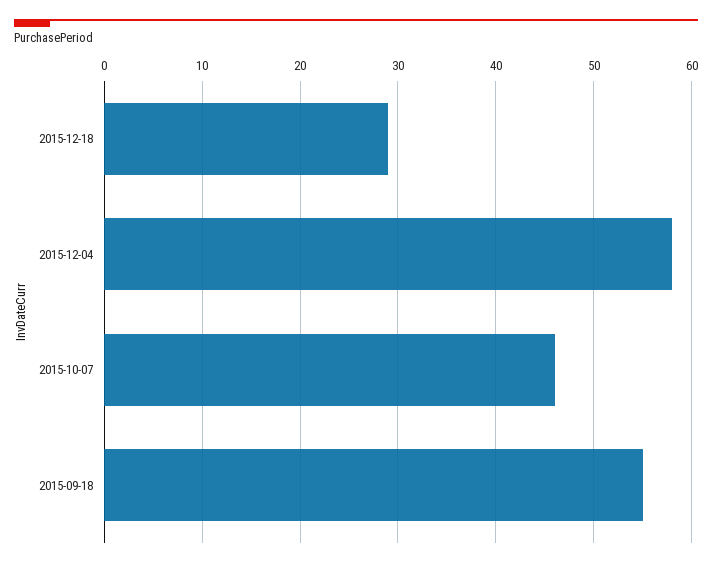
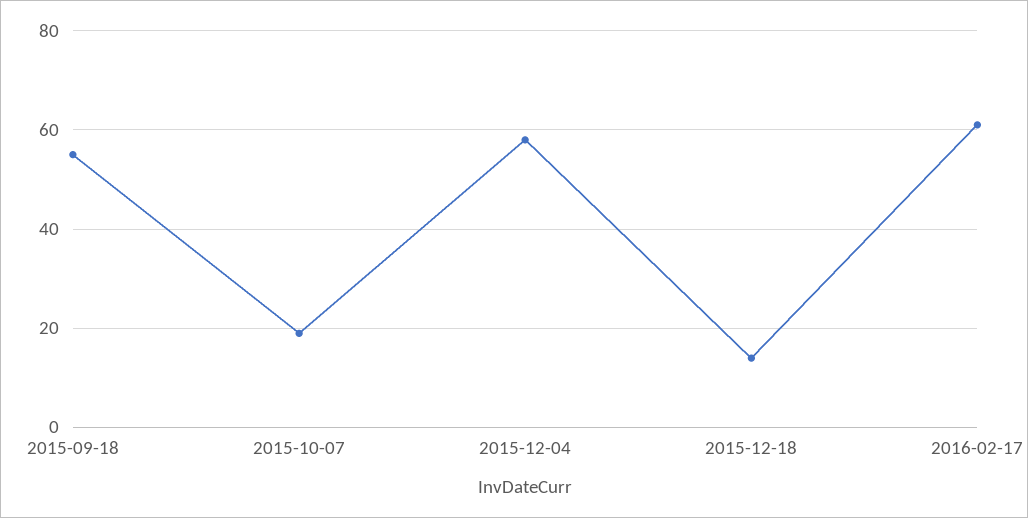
2015-12-18: 29 -> 15
2015-10-07: 46 -> 20
2016-02-17: none -> 60

